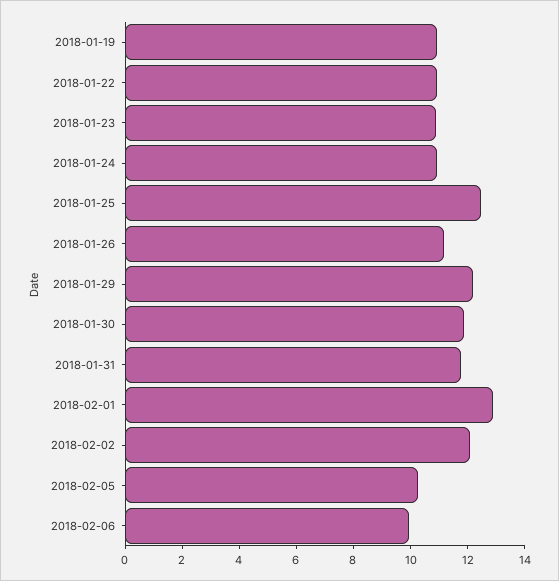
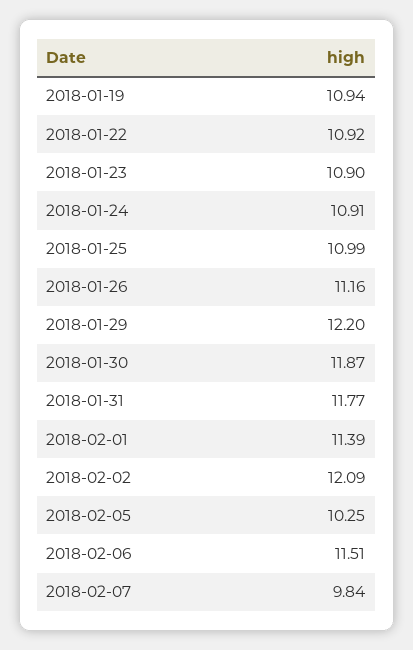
2018-01-25: 12.5 -> 10.99
2018-02-01: 13 -> 11.39
2018-02-06: 10 -> 11.51
2018-02-07: none -> 9.84

